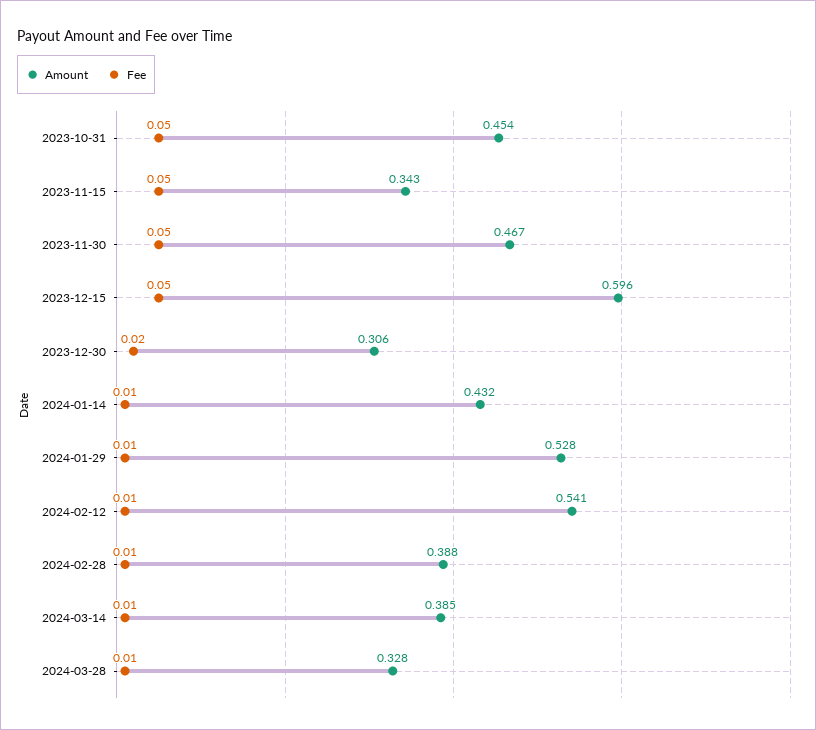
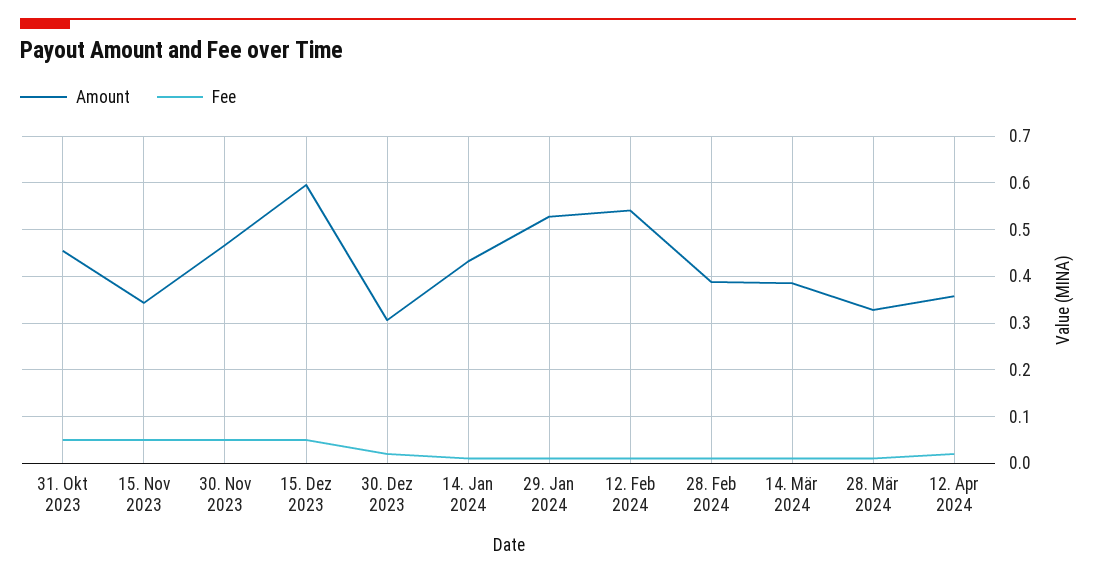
Amount, 12. Apr 2024: none -> 0.36
Fee, 12. Apr 2024: none -> 0.02

